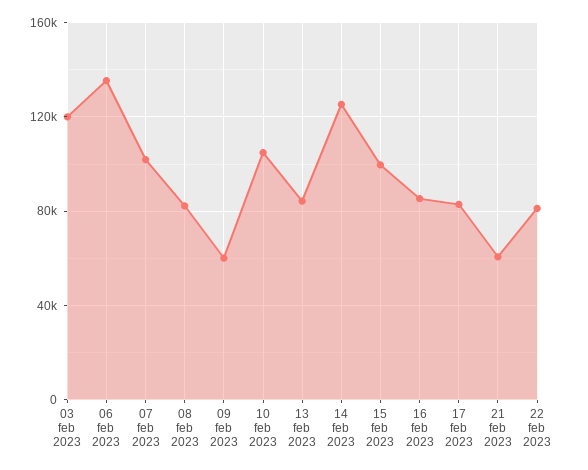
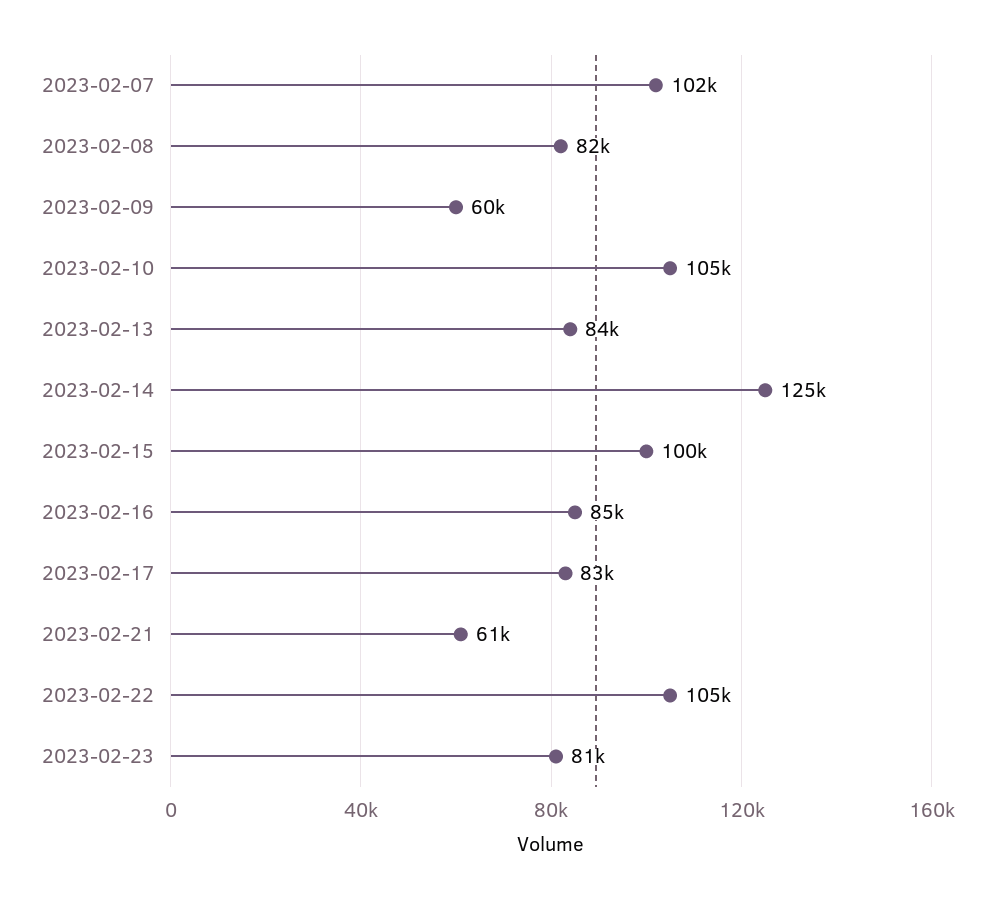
03 feb 2023: 120000 -> none
06 feb 2023: 135000 -> none
22 feb 2023: 80000 -> 105000
2023-02-23: none -> 81000

